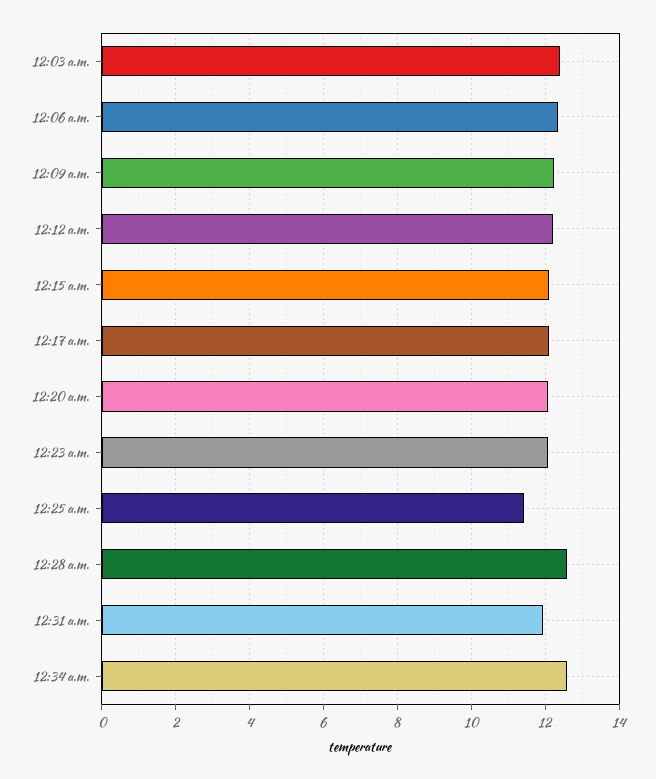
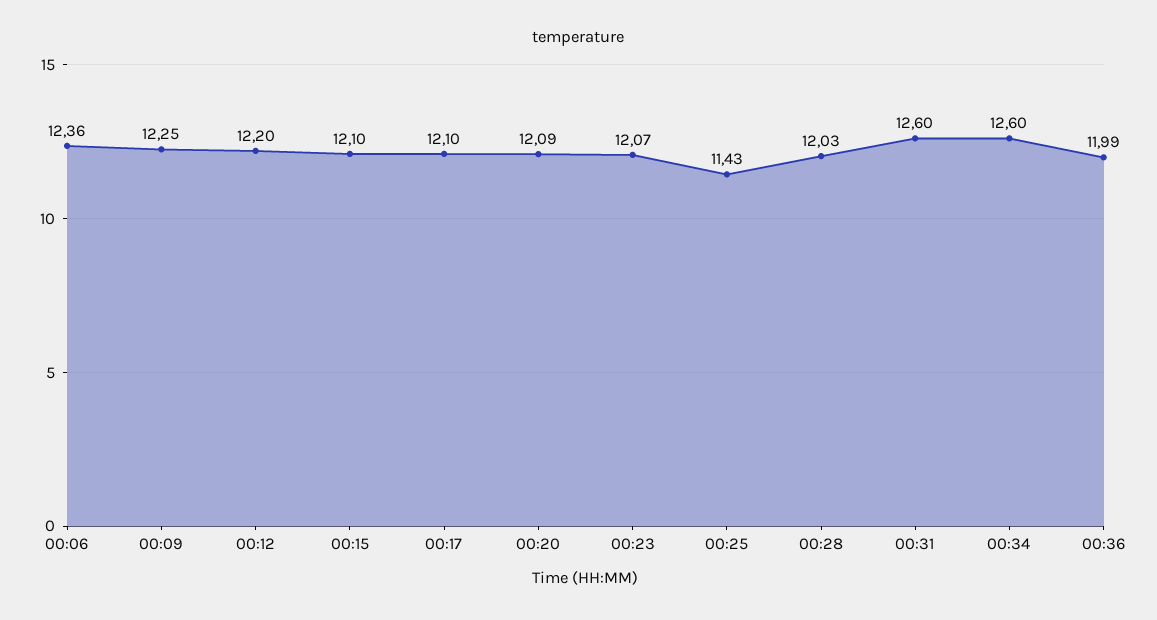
12:03 a.m.: 12.4 -> none
12:28 a.m.: 12.6 -> 12.03
12:31 a.m.: 12 -> 12.6
00:36: none -> 11.99

